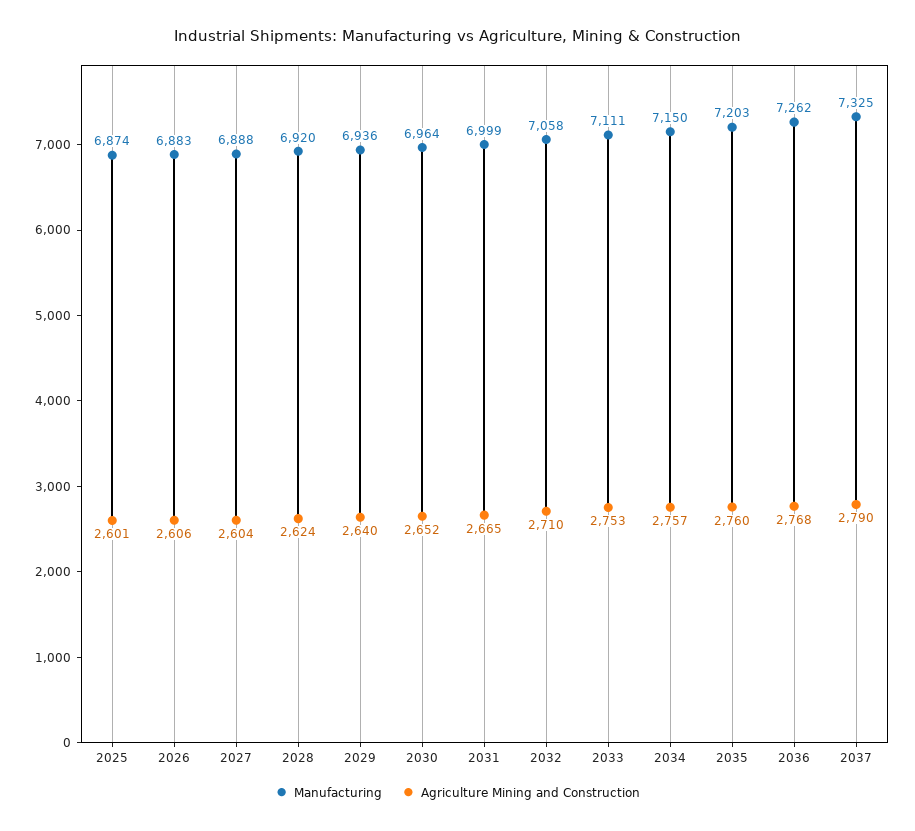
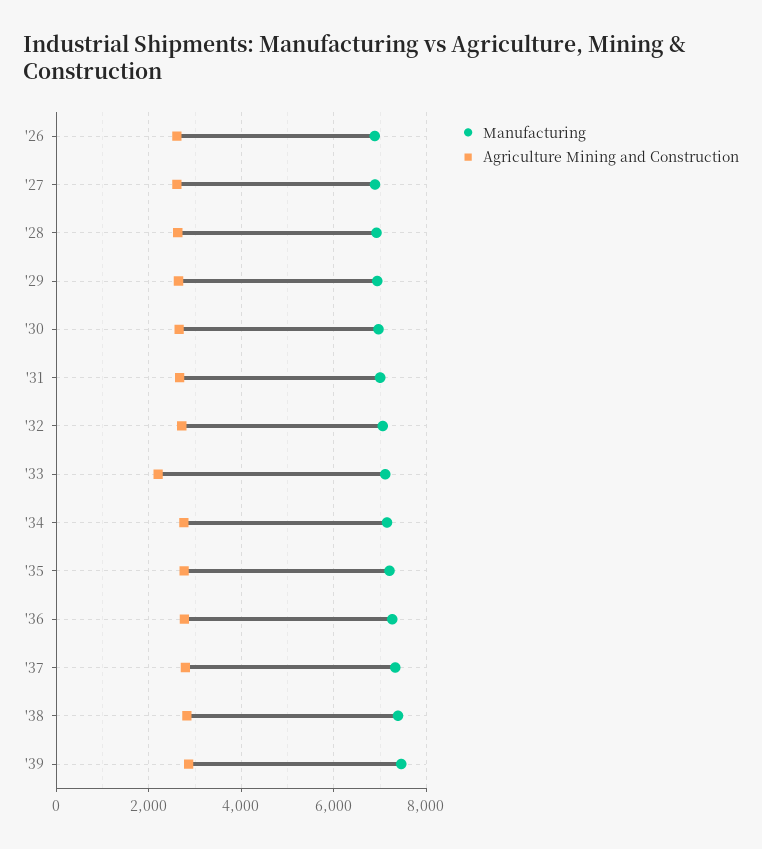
Manufacturing, 2025: 6874 -> none
Agriculture Mining and Construction, 2025: 2601 -> none
Agriculture Mining and Construction, 2033: 2753 -> 2200
Manufacturing, '38: none -> 7400
Agriculture Mining and Construction, '38: none -> 2800
Manufacturing, '39: none -> 7400
Agriculture Mining and Construction, '39: none -> 2800

